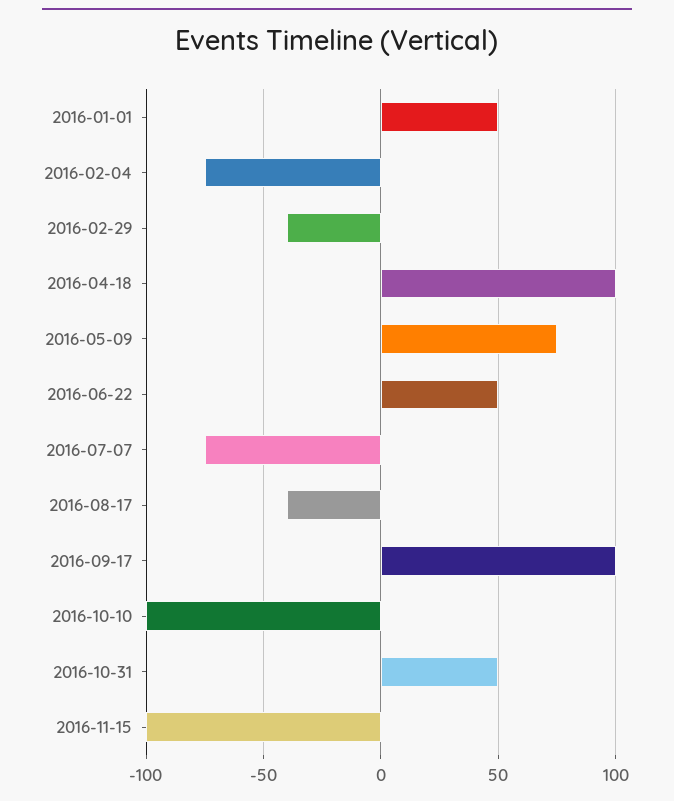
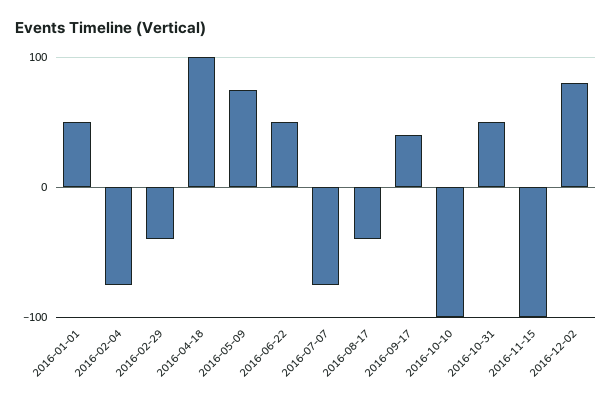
2016-09-17: 100 -> 40
2016-12-02: none -> 80

